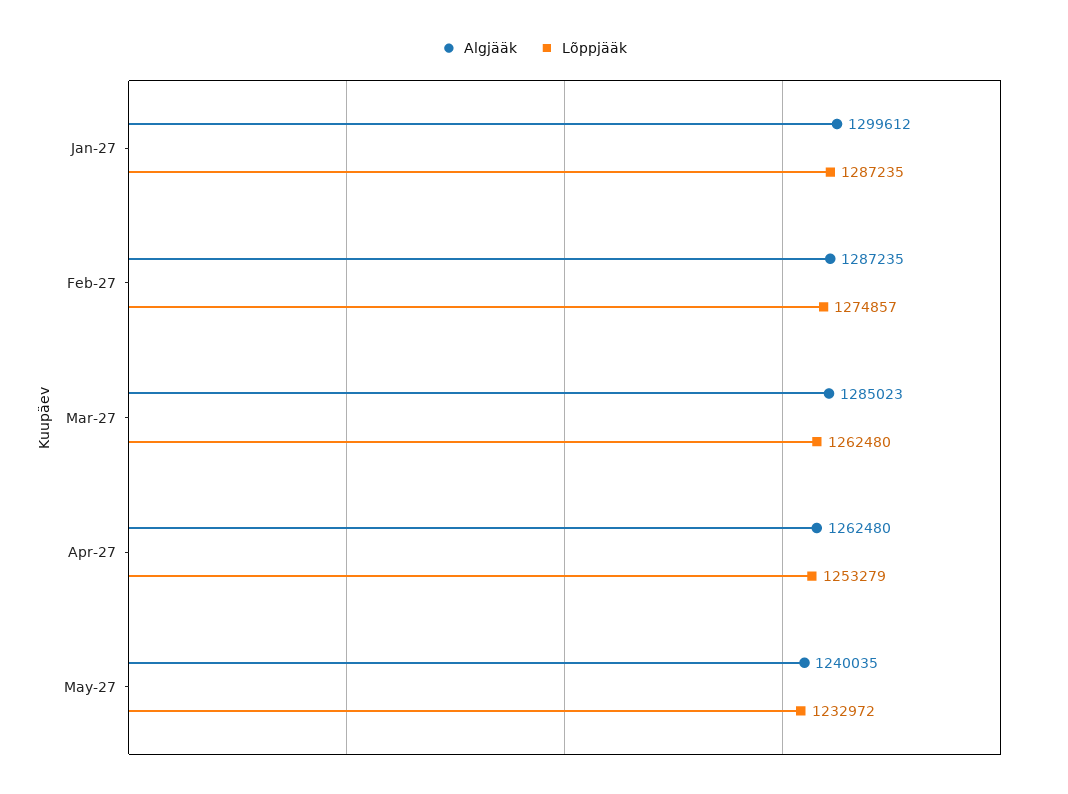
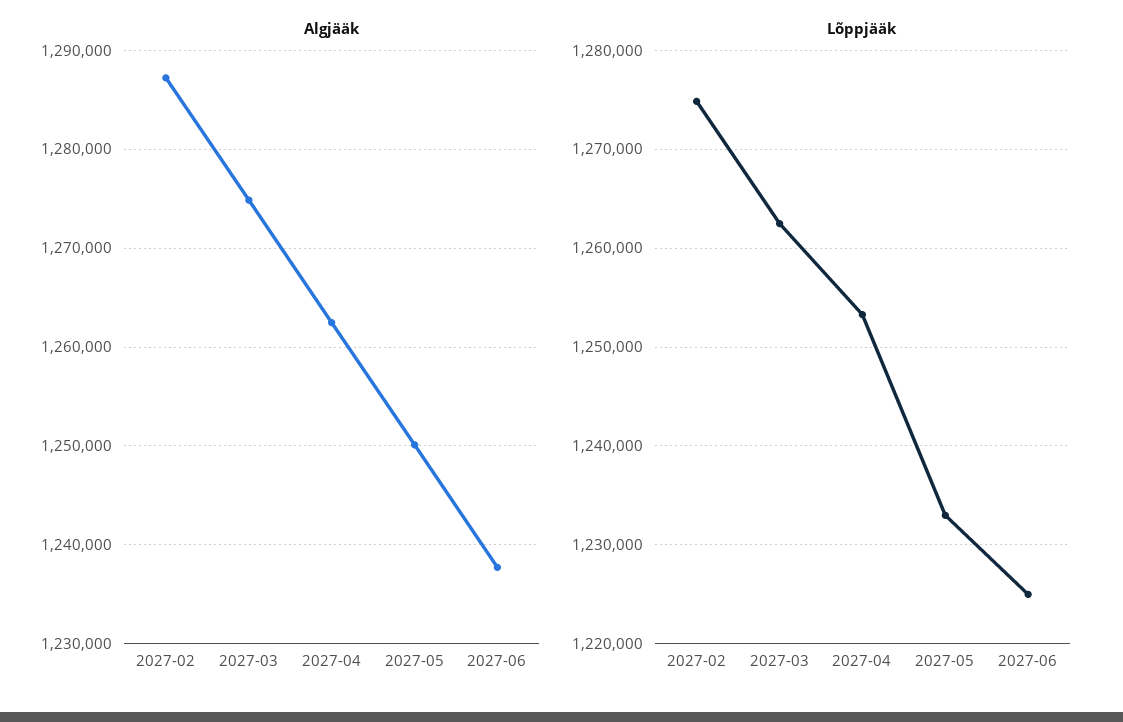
Algjääk, Jan-27: 1299612 -> none
Lõppjääk, Jan-27: 1287235 -> none
Algjääk, Mar-27: 1285023 -> 1275000
Algjääk, May-27: 1240035 -> 1250000
Algjääk, 2027-06: none -> 1238000
Lõppjääk, 2027-06: none -> 1225000

